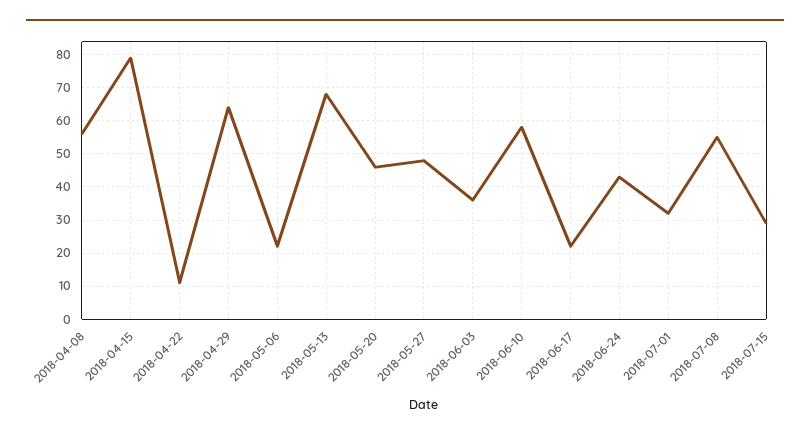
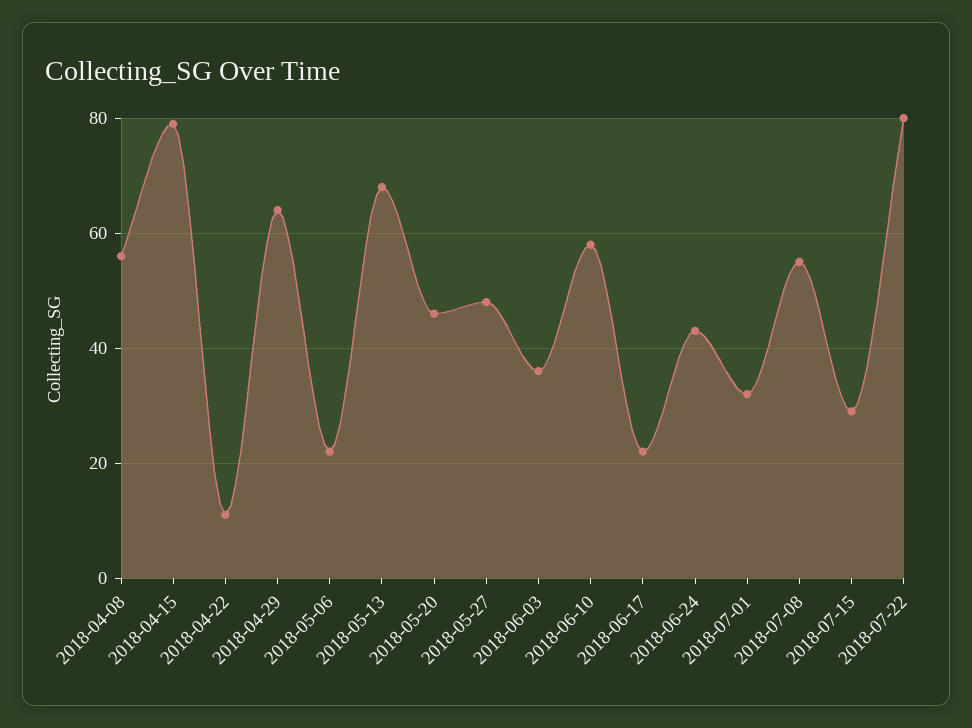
2018-07-22: none -> 80

